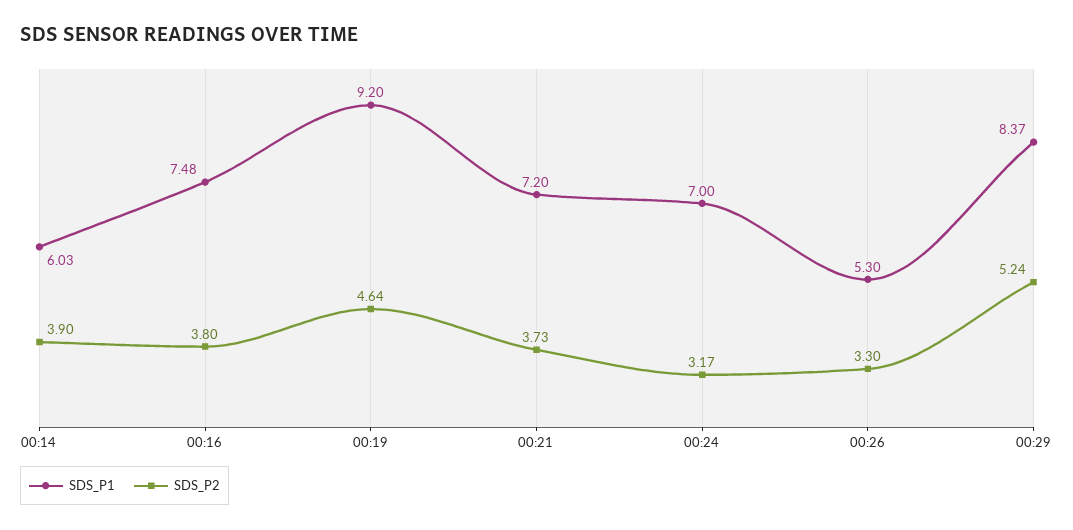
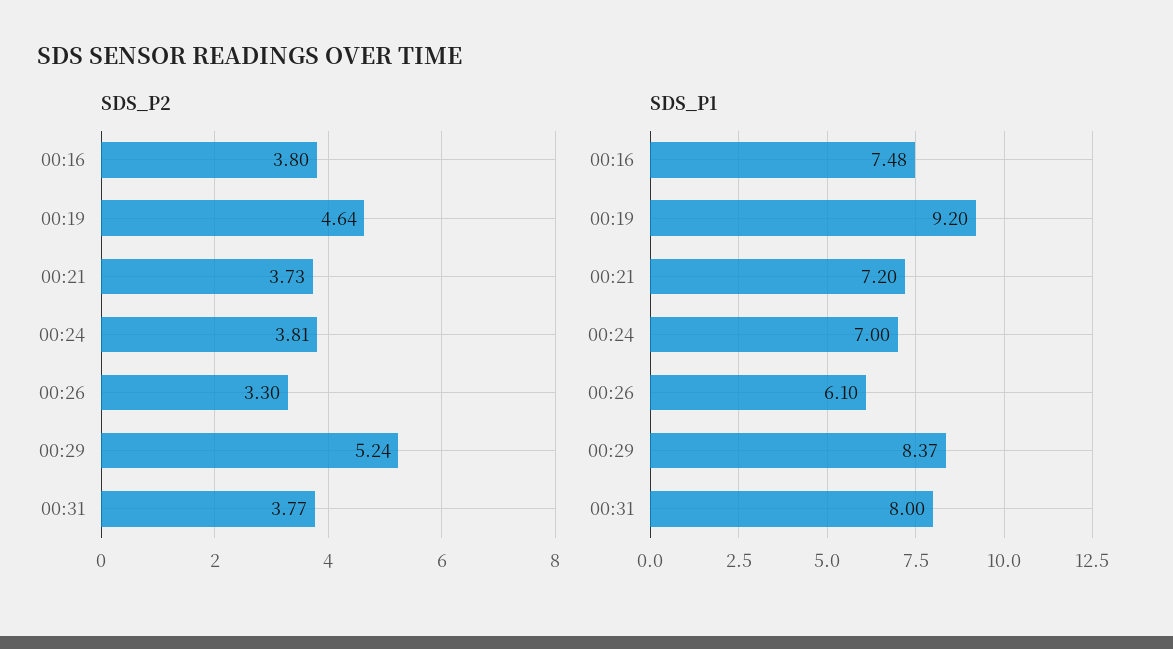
SDS_P1, 00:14: 6.03 -> none
SDS_P2, 00:14: 3.9 -> none
SDS_P2, 00:24: 3.17 -> 3.81
SDS_P1, 00:26: 5.3 -> 6.1
SDS_P2, 00:31: none -> 3.77
SDS_P1, 00:31: none -> 8

